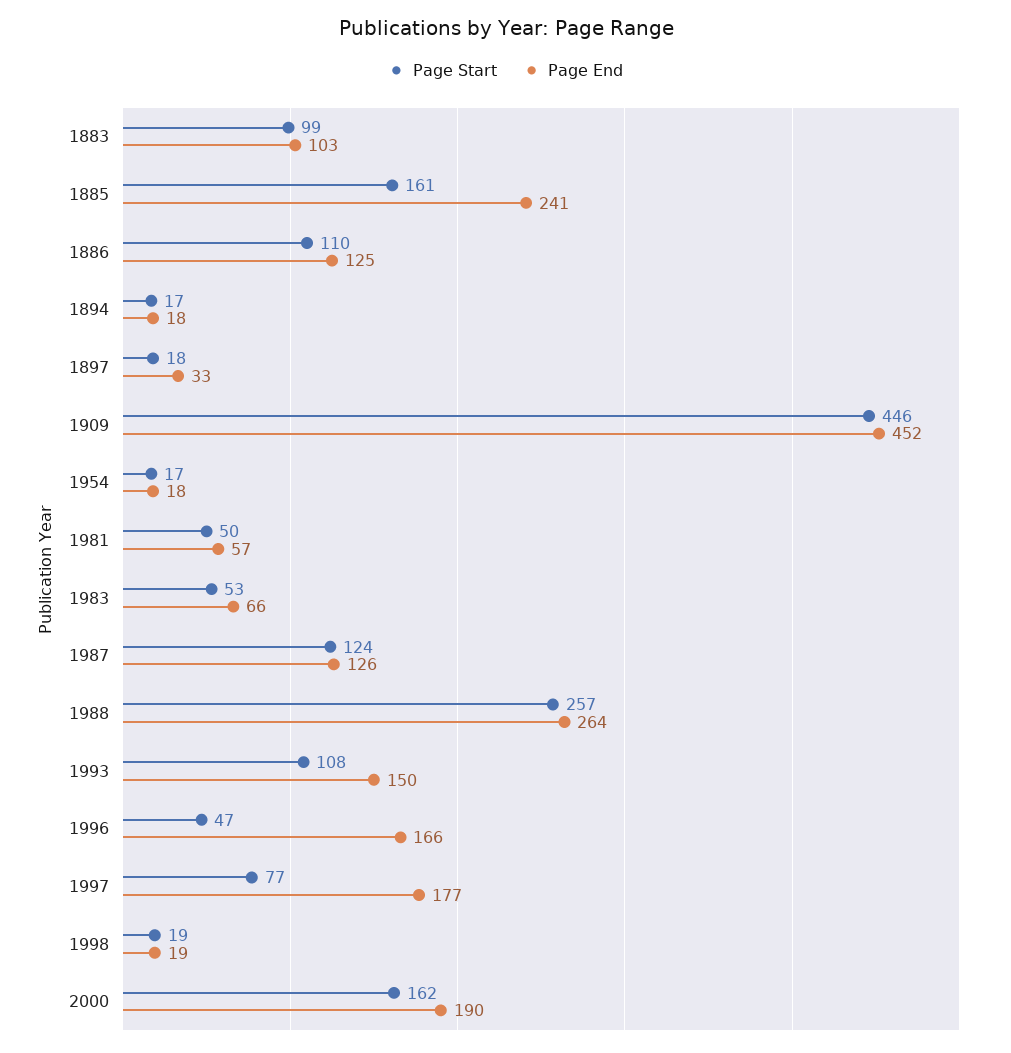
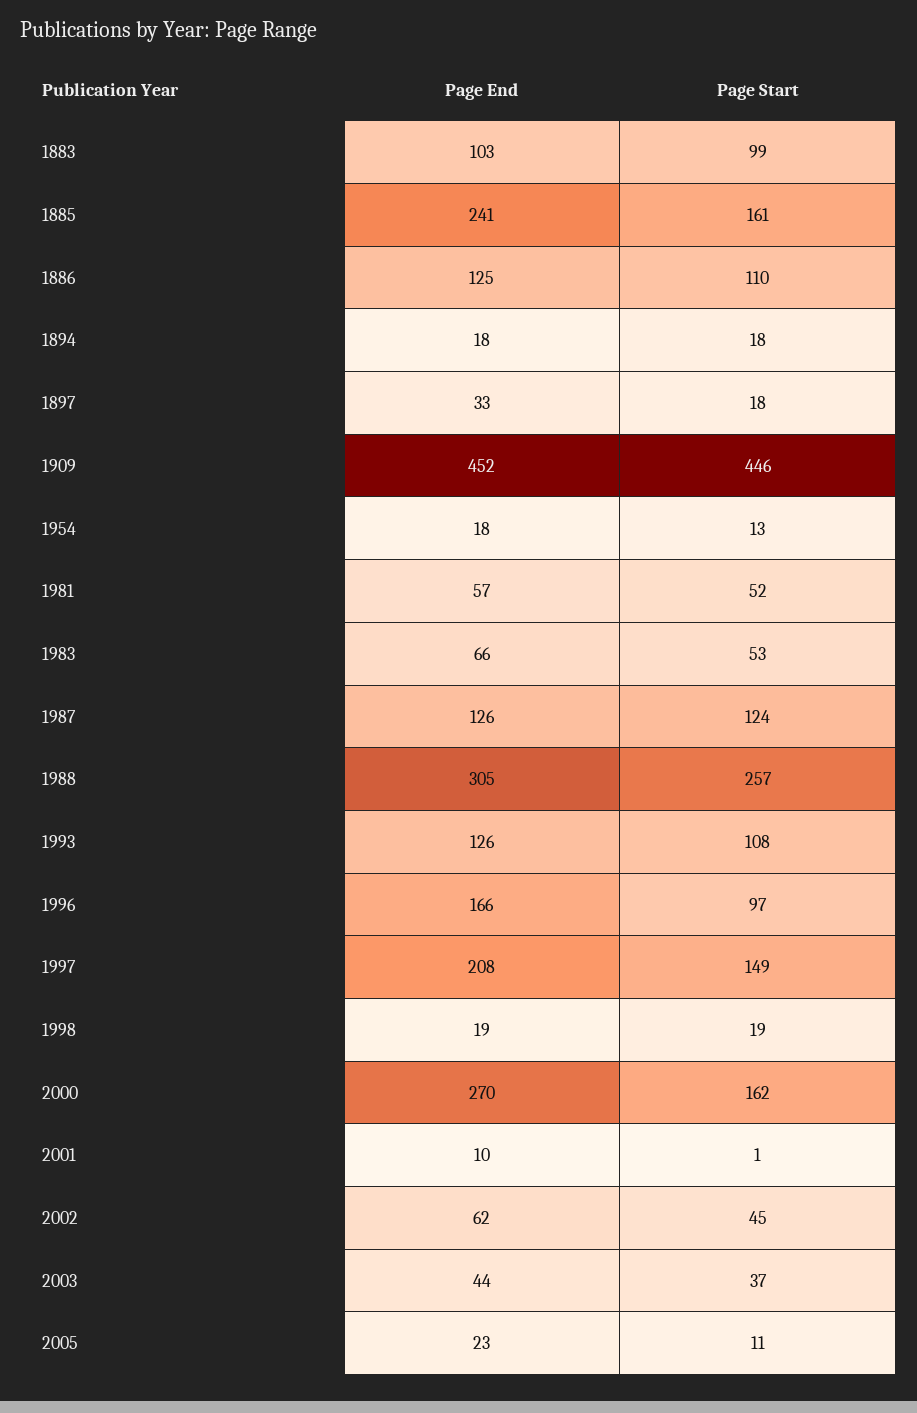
Page Start, 1894: 17 -> 18
Page Start, 1954: 17 -> 13
Page Start, 1981: 50 -> 52
Page End, 1988: 264 -> 305
Page End, 1993: 150 -> 126
Page Start, 1996: 47 -> 97
Page Start, 1997: 77 -> 149
Page End, 1997: 177 -> 208
Page End, 2000: 190 -> 270
Page End, 2001: none -> 10
Page Start, 2001: none -> 1
Page End, 2002: none -> 62
Page Start, 2002: none -> 45
Page End, 2003: none -> 44
Page Start, 2003: none -> 37
Page End, 2005: none -> 23
Page Start, 2005: none -> 11

